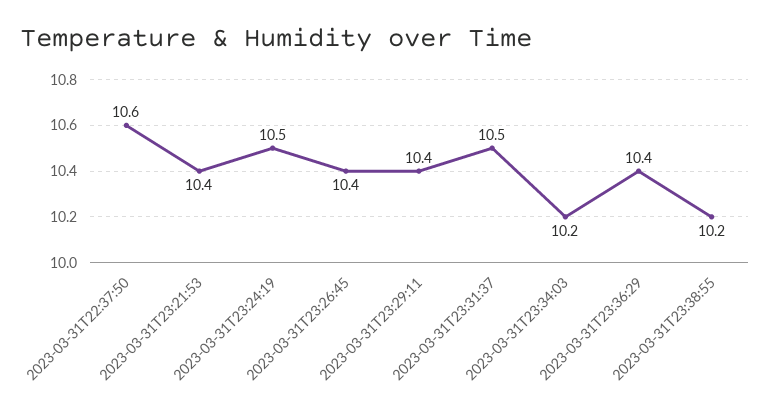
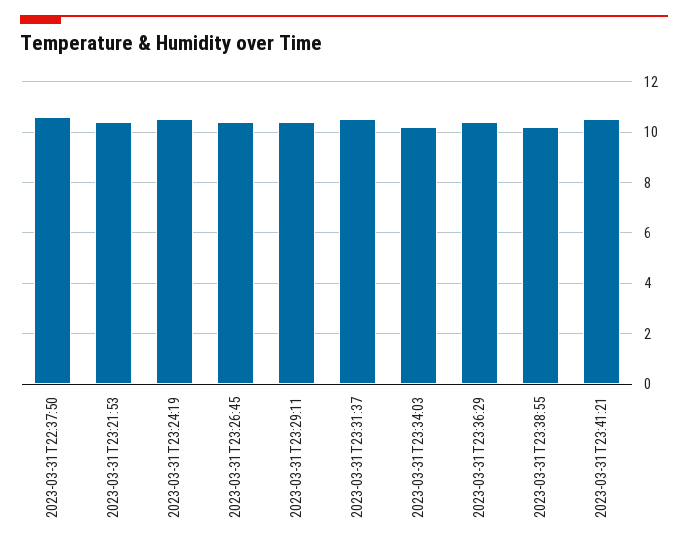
2023-03-31T23:41:21: none -> 10.5

